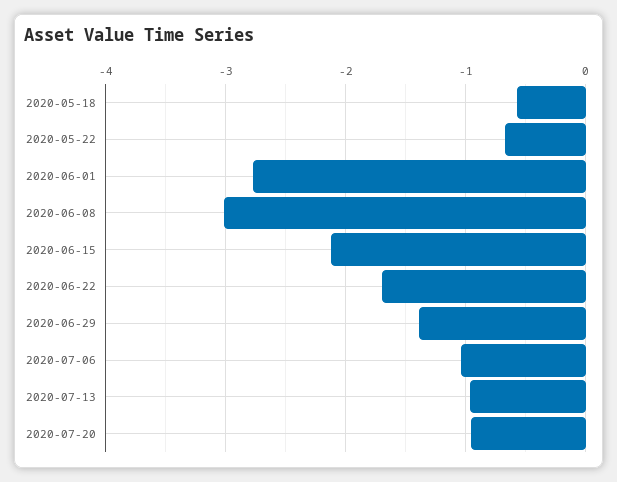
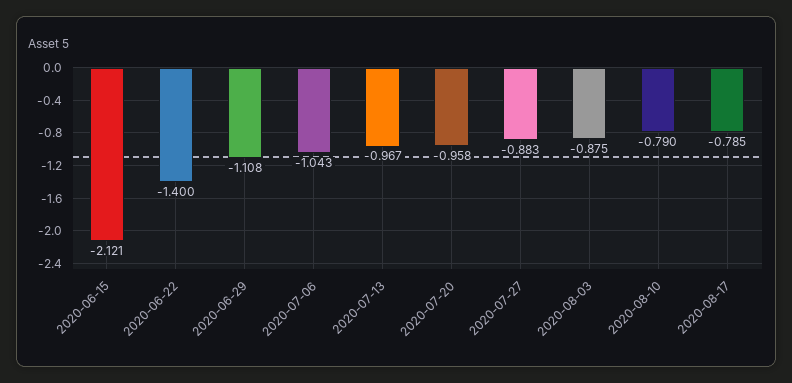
2020-05-18: -0.6 -> none
2020-05-22: -0.7 -> none
2020-06-01: -2.8 -> none
2020-06-08: -3 -> none
2020-06-22: -1.7 -> -1.4
2020-06-29: -1.4 -> -1.108
2020-07-27: none -> -0.883
2020-08-03: none -> -0.875
2020-08-10: none -> -0.79
2020-08-17: none -> -0.785

